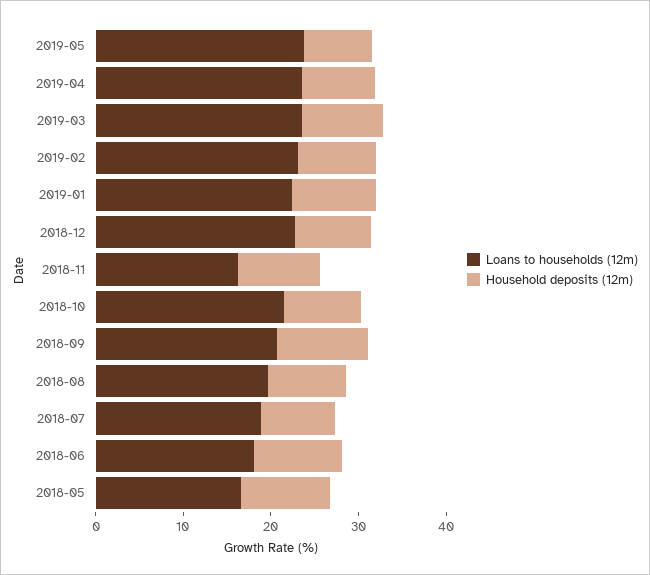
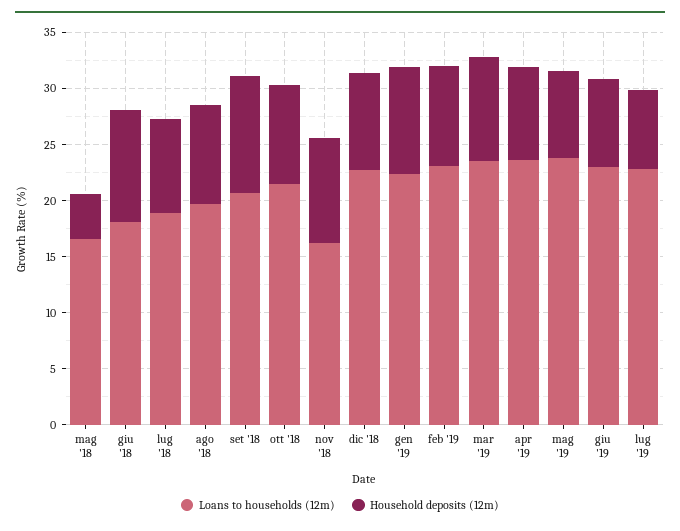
Household deposits (12m), 2018-05: 10 -> 4
Loans to households (12m), giu '19: none -> 23
Household deposits (12m), giu '19: none -> 8
Loans to households (12m), lug '19: none -> 23
Household deposits (12m), lug '19: none -> 7

